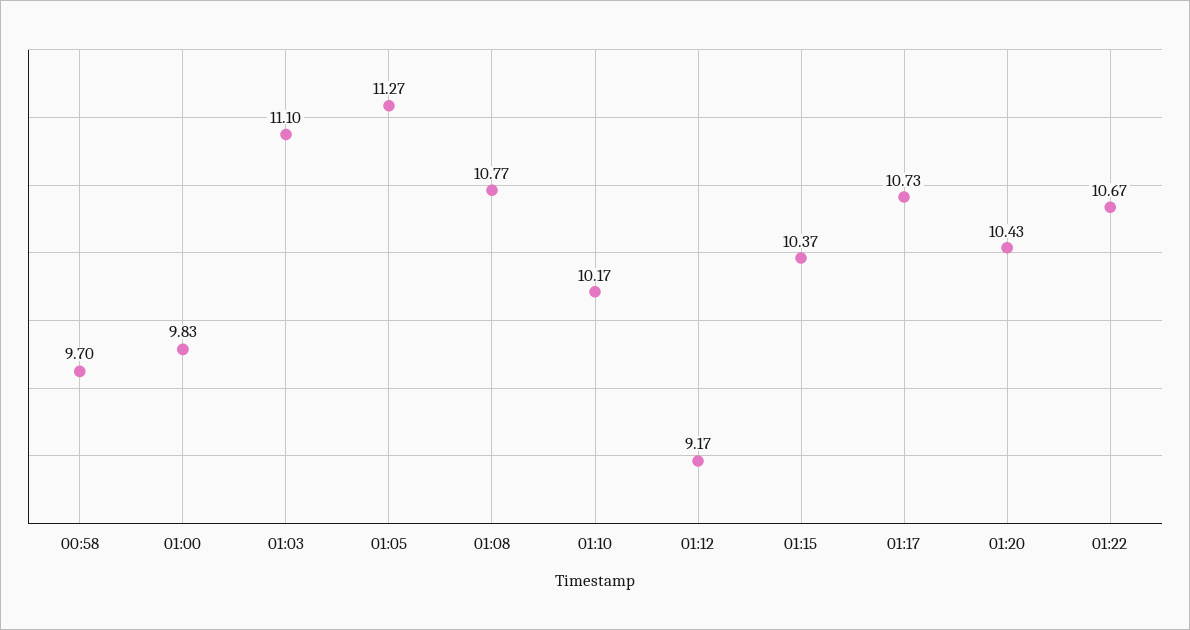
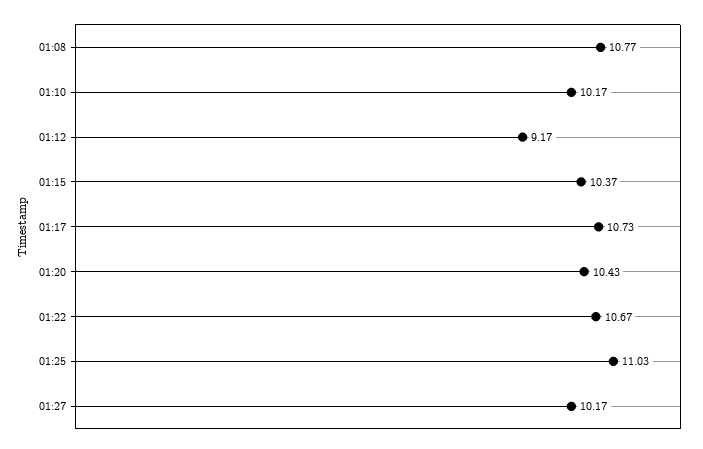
00:58: 9.7 -> none
01:00: 9.83 -> none
01:03: 11.1 -> none
01:05: 11.27 -> none
01:25: none -> 11.03
01:27: none -> 10.17

